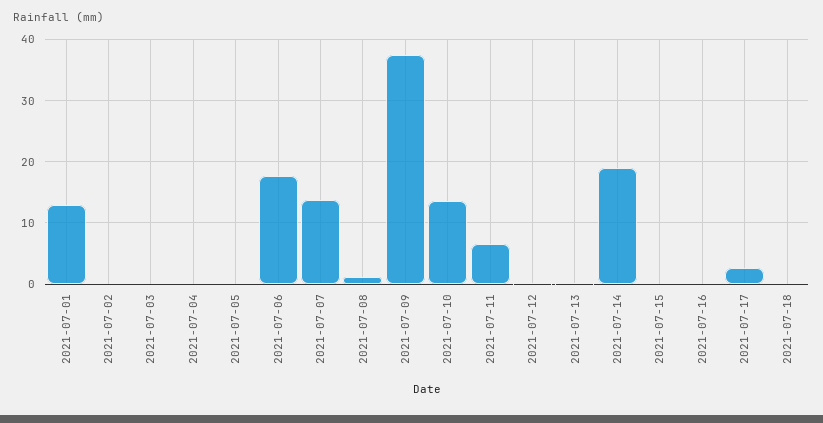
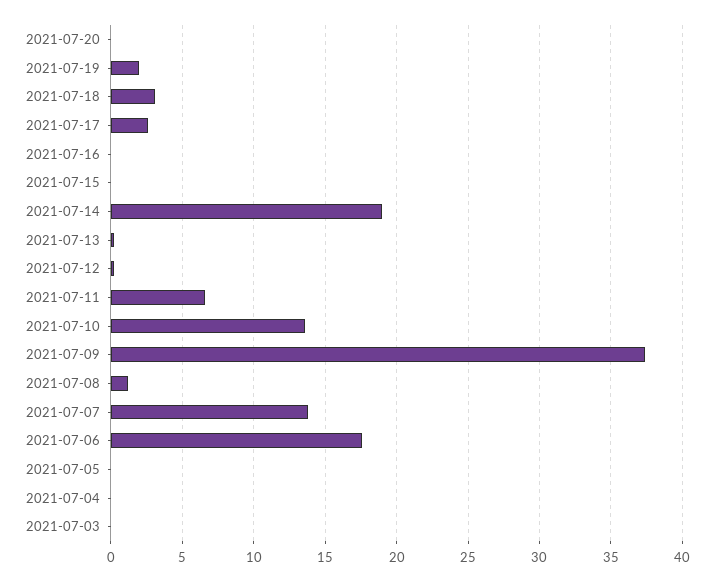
2021-07-01: 13 -> none
2021-07-02: 0 -> none
2021-07-18: 0 -> 3
2021-07-20: none -> 0
2021-07-19: none -> 2

